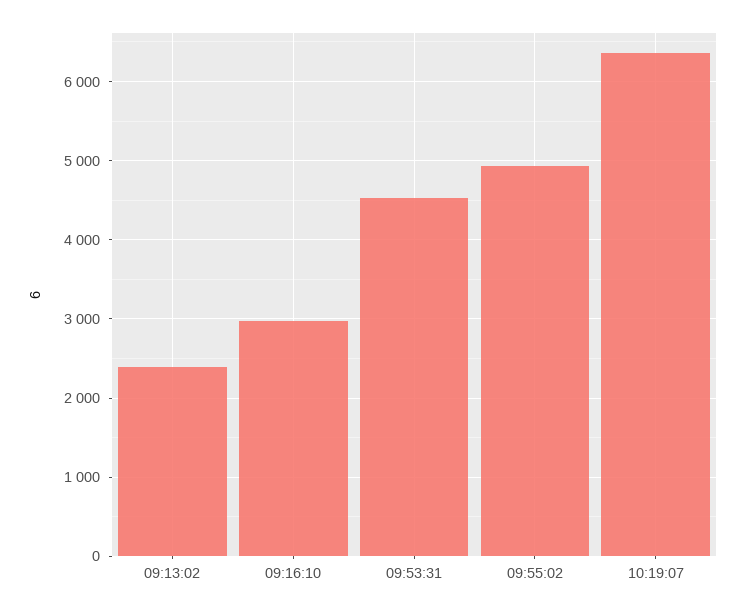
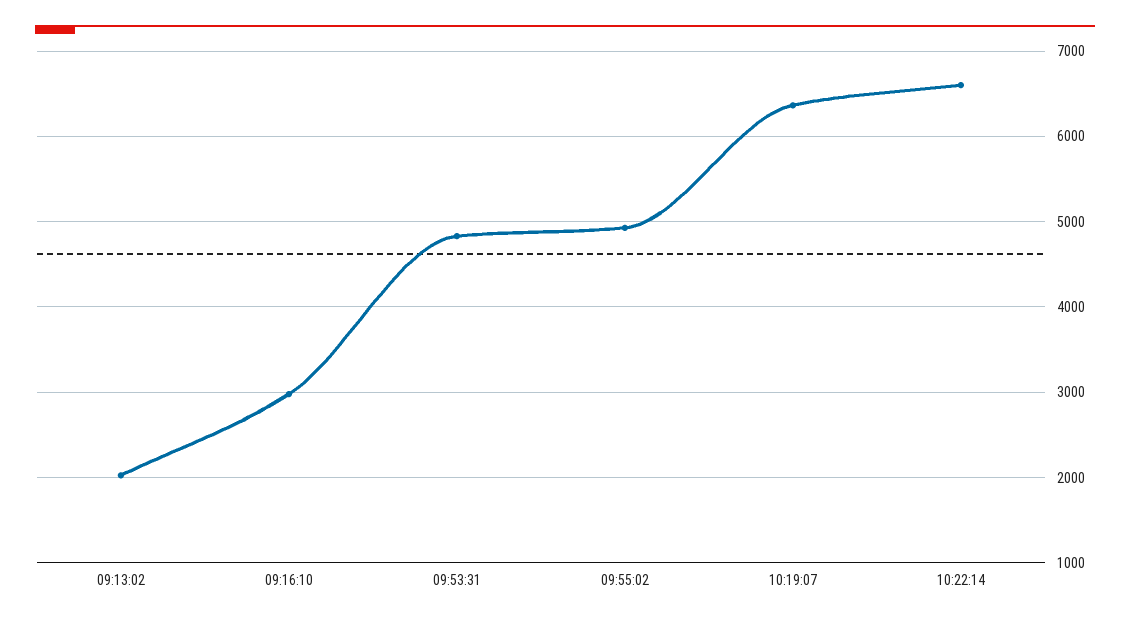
09:13:02: 2400 -> 2000
09:53:31: 4500 -> 4800
10:22:14: none -> 6600

